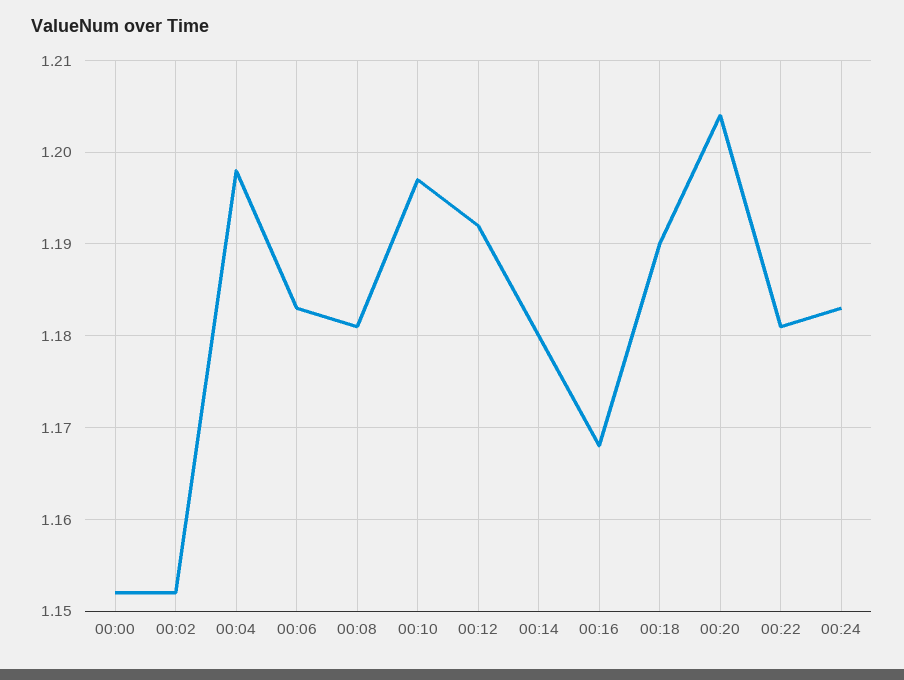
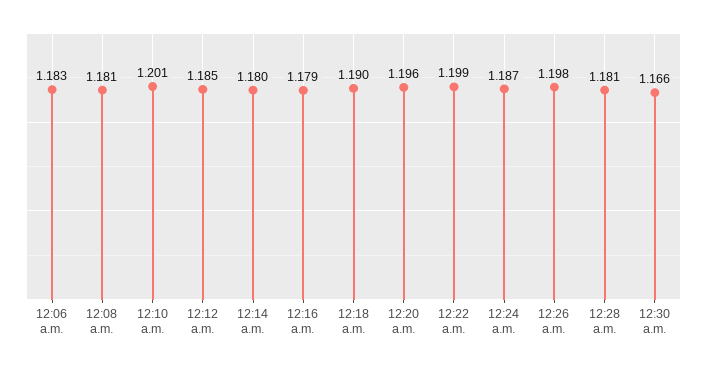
00:00: 1.152 -> none
00:02: 1.152 -> none
00:04: 1.198 -> none
00:10: 1.197 -> 1.201
00:12: 1.192 -> 1.185
00:16: 1.168 -> 1.179
00:20: 1.204 -> 1.196
00:22: 1.181 -> 1.199
00:24: 1.183 -> 1.187
12:26 a.m.: none -> 1.198
12:28 a.m.: none -> 1.181
12:30 a.m.: none -> 1.166

